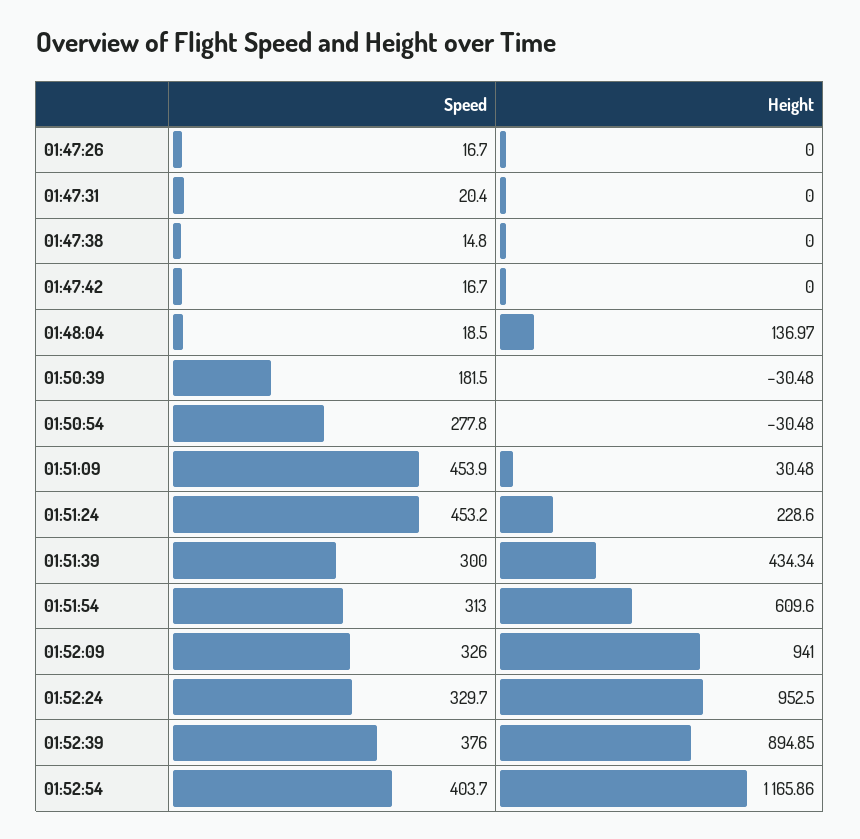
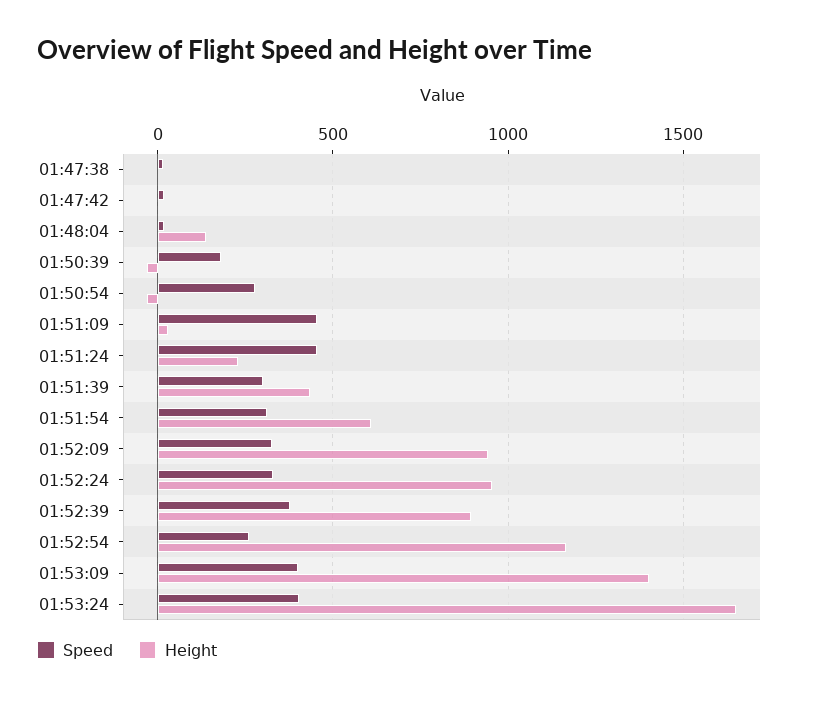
Speed, 01:47:26: 16.7 -> none
Height, 01:47:26: 0 -> none
Speed, 01:47:31: 20.4 -> none
Height, 01:47:31: 0 -> none
Speed, 01:52:54: 403.7 -> 250
Speed, 01:53:09: none -> 400
Height, 01:53:09: none -> 1400
Speed, 01:53:24: none -> 400
Height, 01:53:24: none -> 1650

